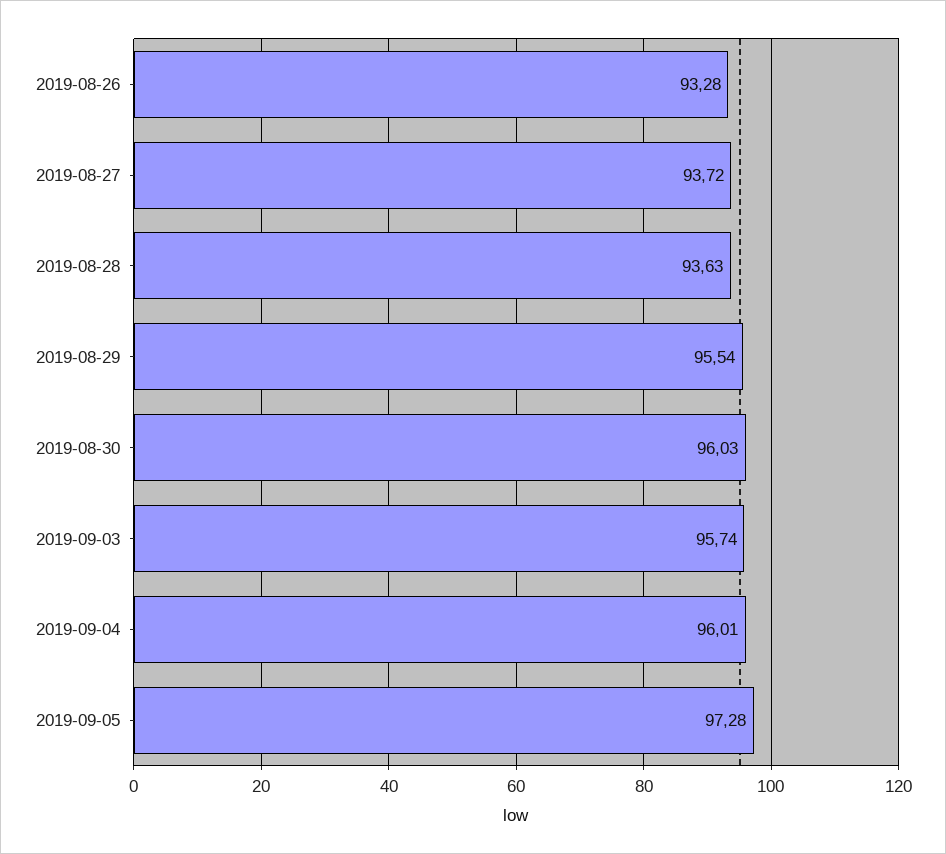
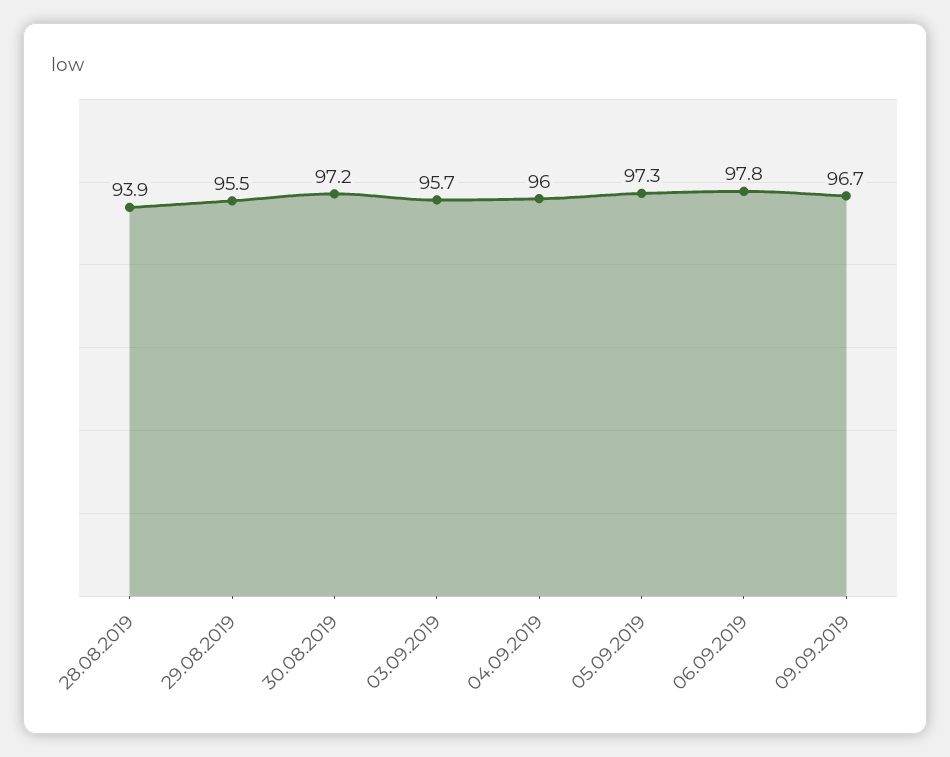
2019-08-26: 93.28 -> none
2019-08-27: 93.72 -> none
2019-08-28: 93.63 -> 93.9
2019-08-30: 96.03 -> 97.2
06.09.2019: none -> 97.8
09.09.2019: none -> 96.7

